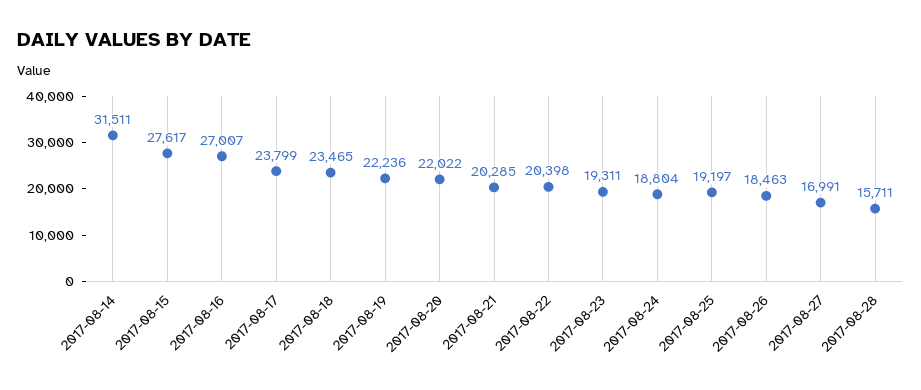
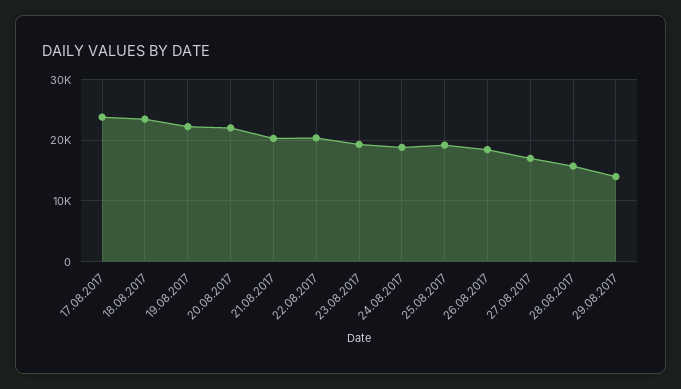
2017-08-14: 31511 -> none
2017-08-15: 27617 -> none
2017-08-16: 27007 -> none
29.08.2017: none -> 14000

